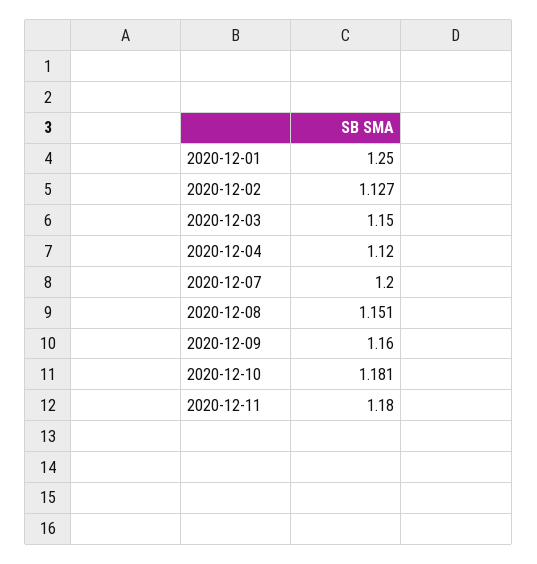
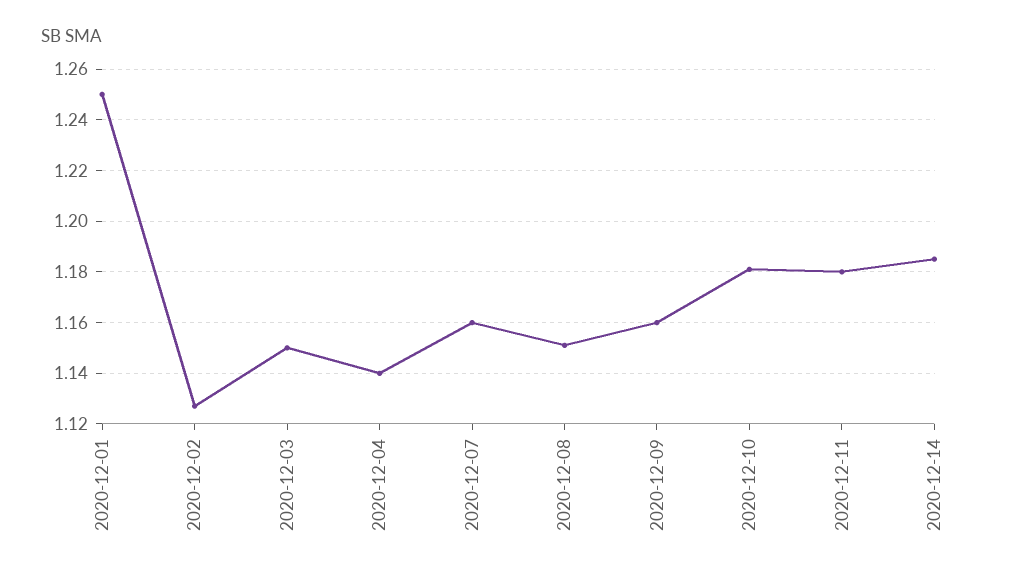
2020-12-04: 1.12 -> 1.14
2020-12-07: 1.2 -> 1.16
2020-12-14: none -> 1.185

